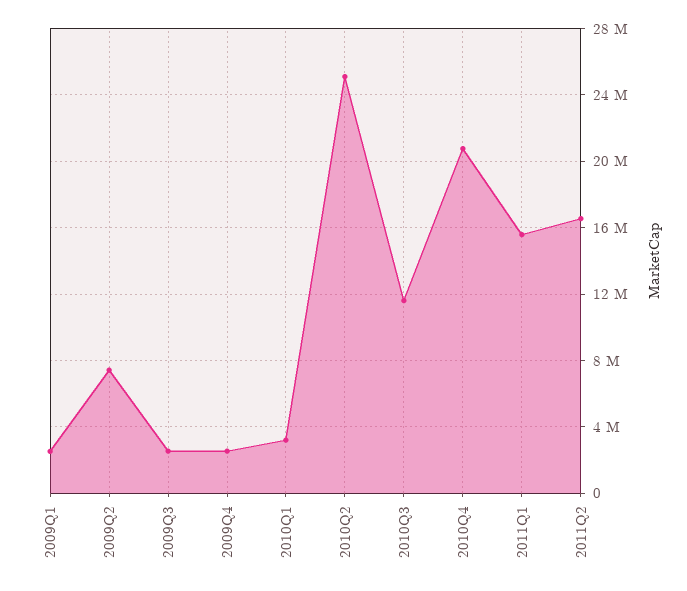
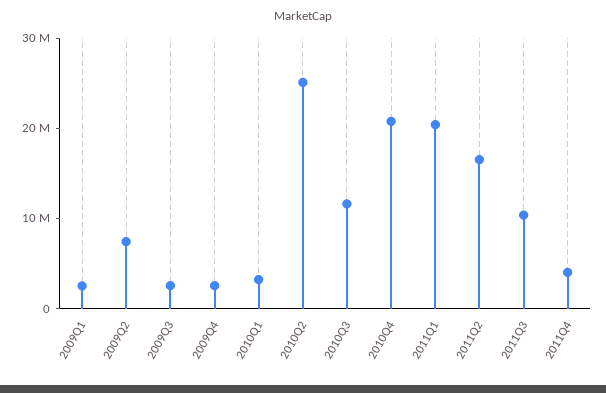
2011Q1: 15500000 -> 20000000
2011Q3: none -> 10000000
2011Q4: none -> 4000000

